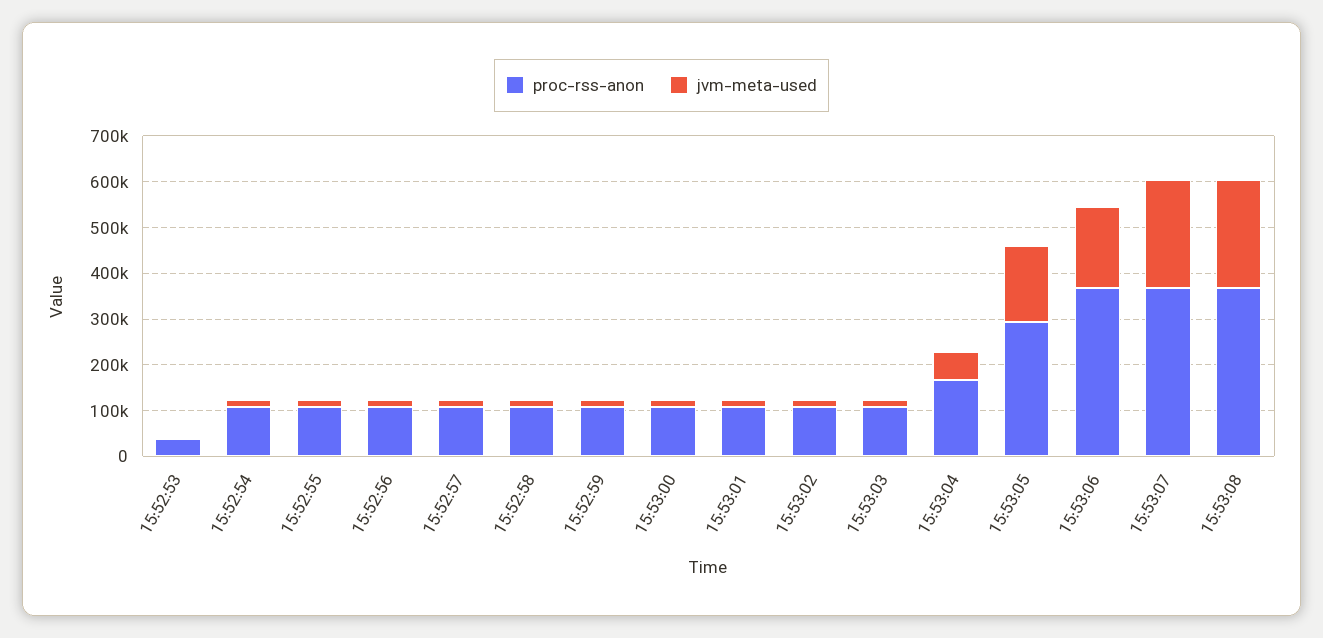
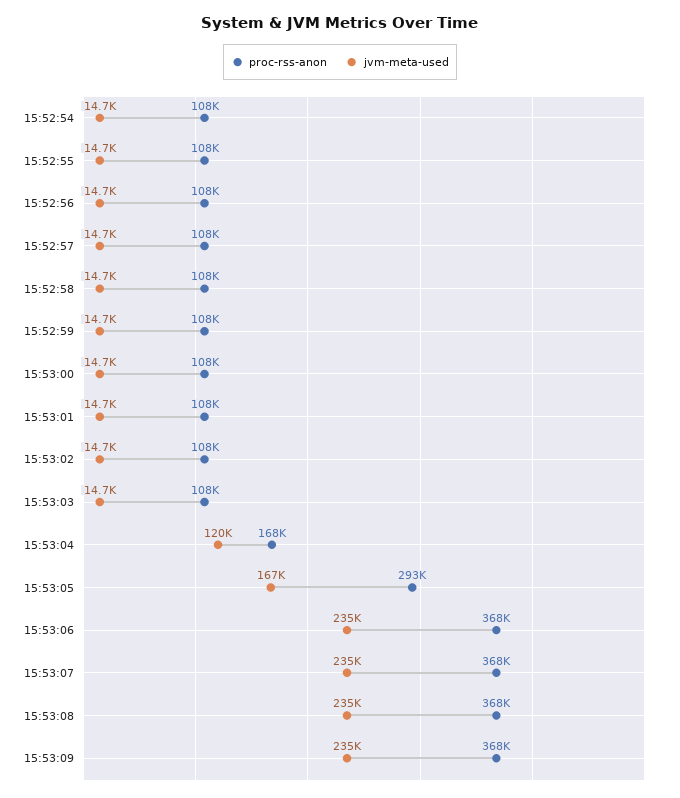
proc-rss-anon, 15:52:53: 40000 -> none
jvm-meta-used, 15:52:53: 0 -> none
jvm-meta-used, 15:53:04: 60000 -> 120000
jvm-meta-used, 15:53:06: 180000 -> 235000
proc-rss-anon, 15:53:09: none -> 368000
jvm-meta-used, 15:53:09: none -> 235000

